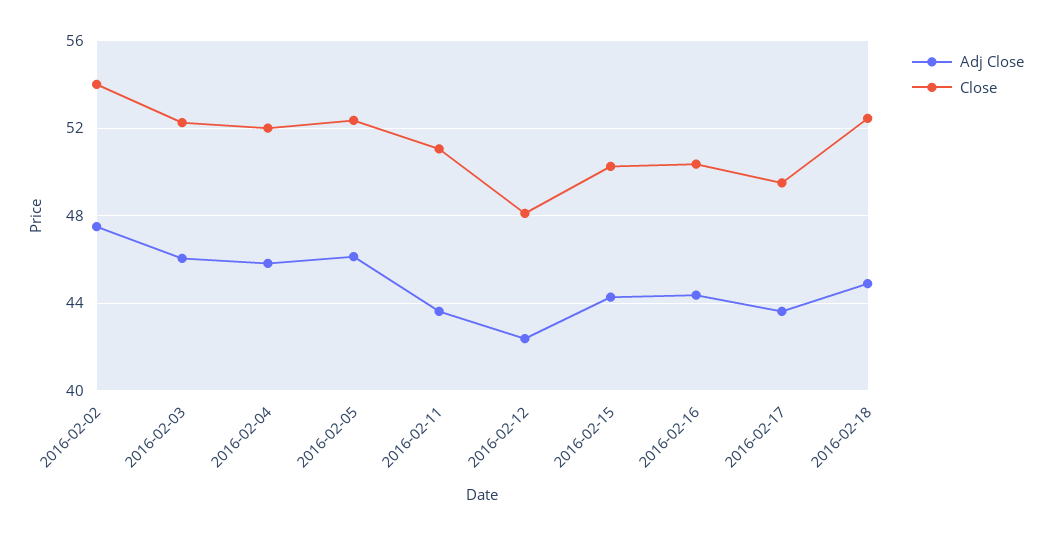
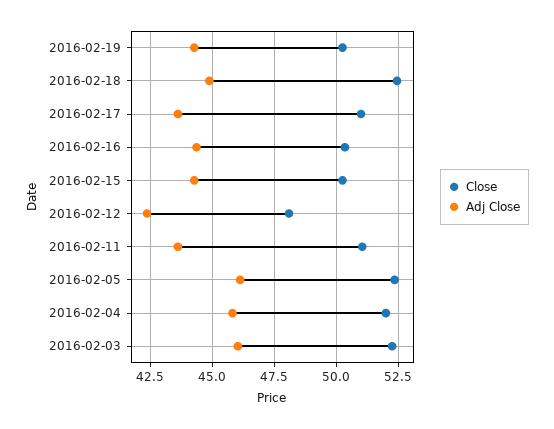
Adj Close, 2016-02-02: 47.5 -> none
Close, 2016-02-02: 54 -> none
Close, 2016-02-17: 49.5 -> 51
Close, 2016-02-19: none -> 50.25
Adj Close, 2016-02-19: none -> 44.25

